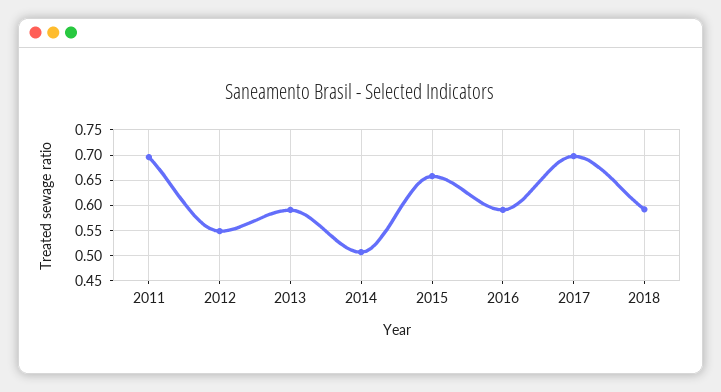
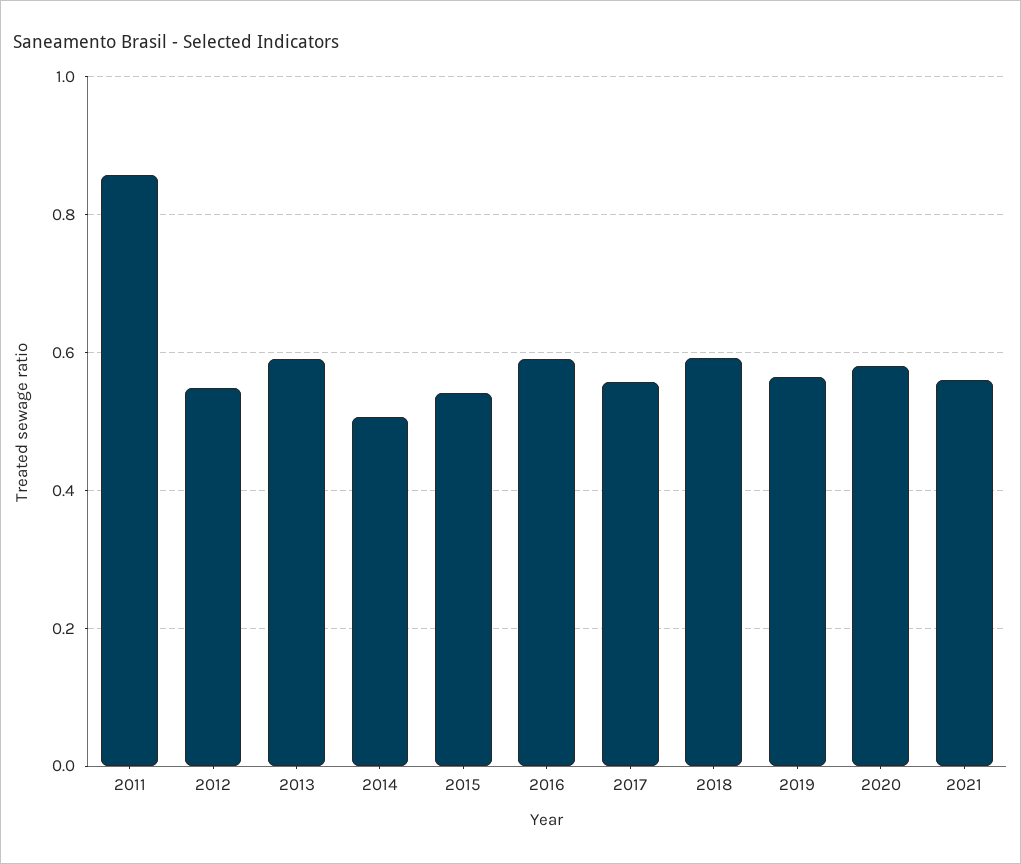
2011: 0.7 -> 0.86
2015: 0.65 -> 0.54
2017: 0.7 -> 0.56
2019: none -> 0.56
2020: none -> 0.58
2021: none -> 0.56

